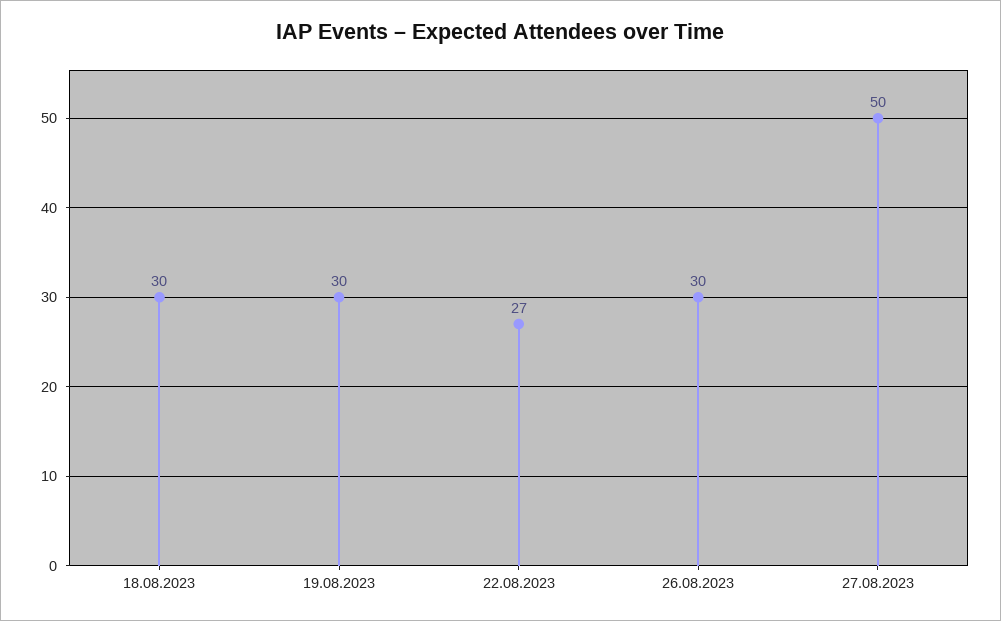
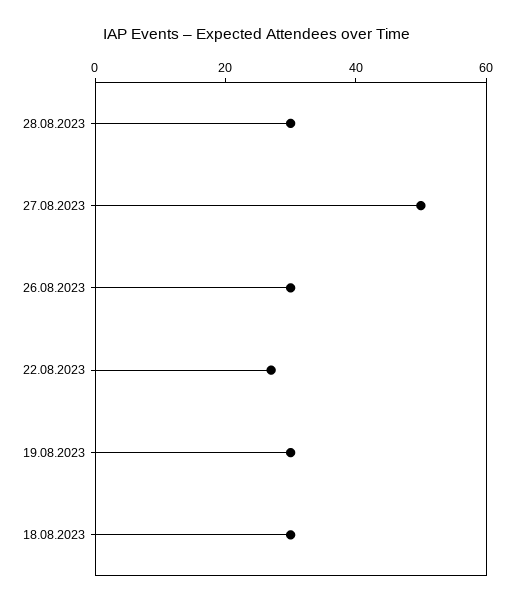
28.08.2023: none -> 30

